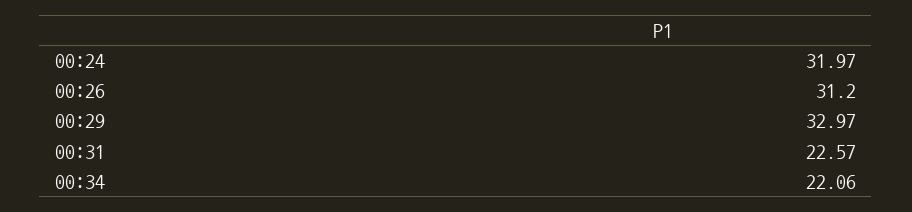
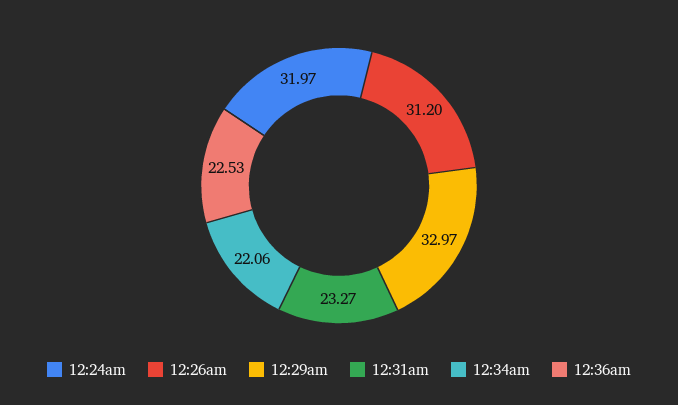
00:31: 22.57 -> 23.27
12:36am: none -> 22.53

